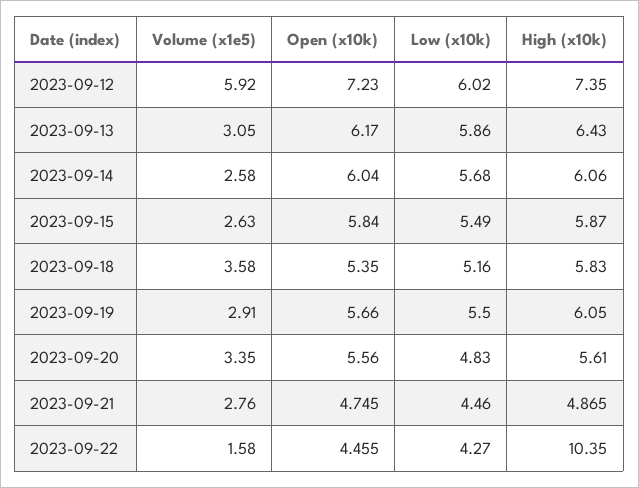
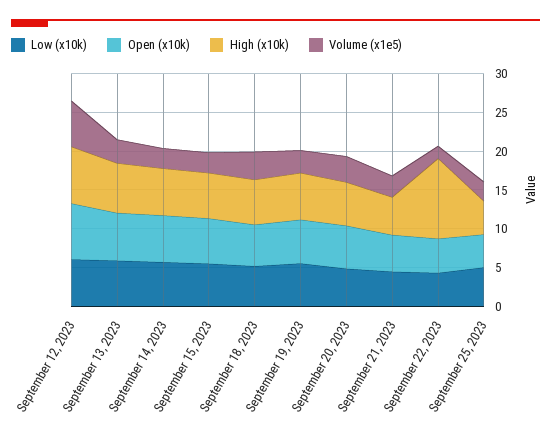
Low (x10k), September 25, 2023: none -> 5
Open (x10k), September 25, 2023: none -> 5
High (x10k), September 25, 2023: none -> 5
Volume (x1e5), September 25, 2023: none -> 2.5

